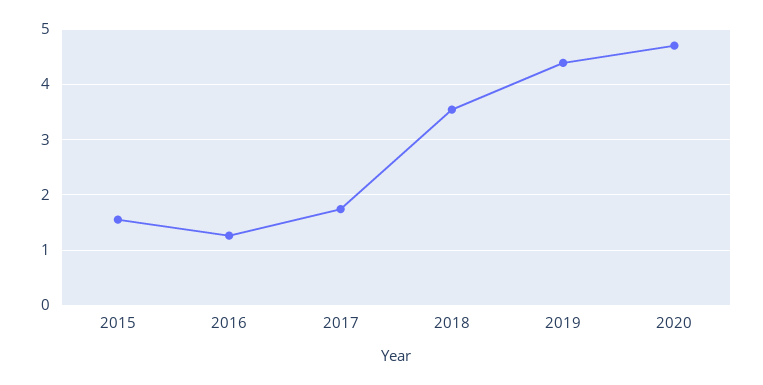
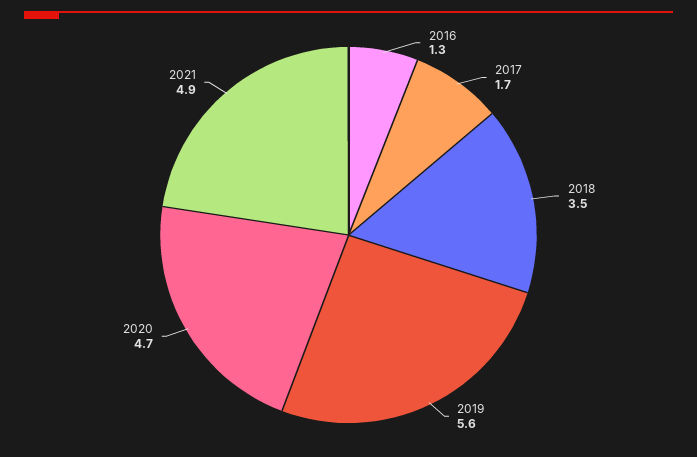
2015: 1.6 -> none
2019: 4.4 -> 5.6
2021: none -> 4.9

